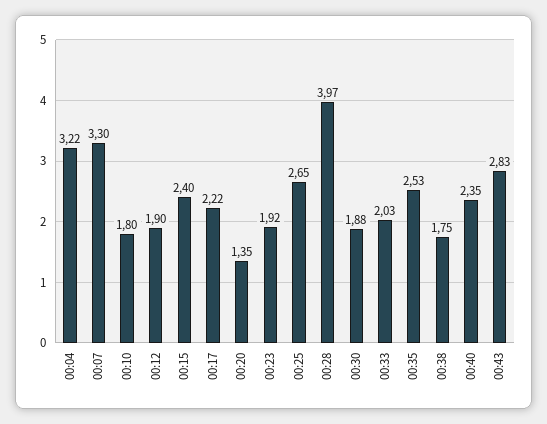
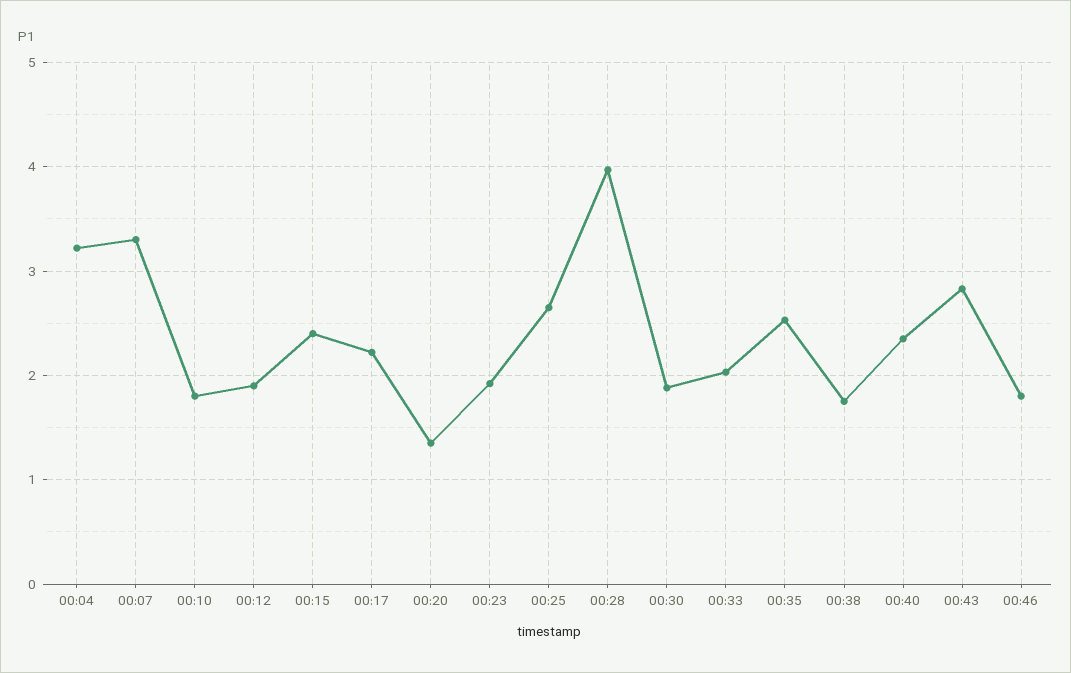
00:46: none -> 1.8

